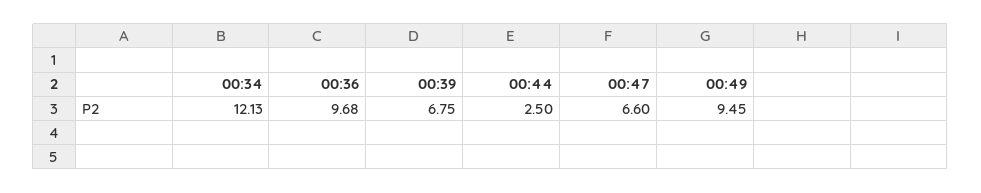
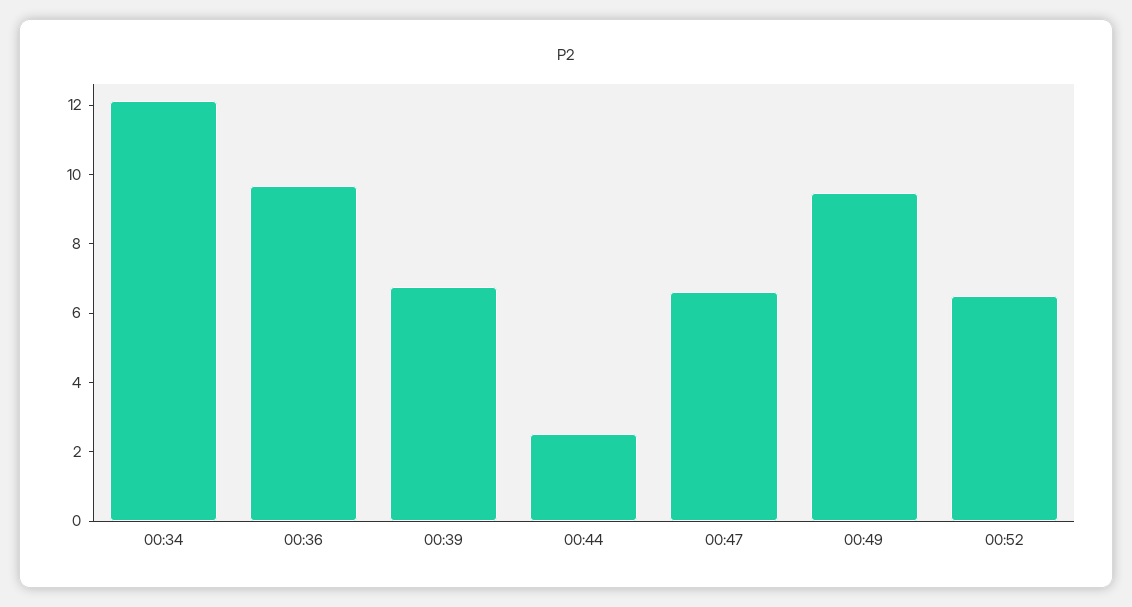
00:52: none -> 6.5

